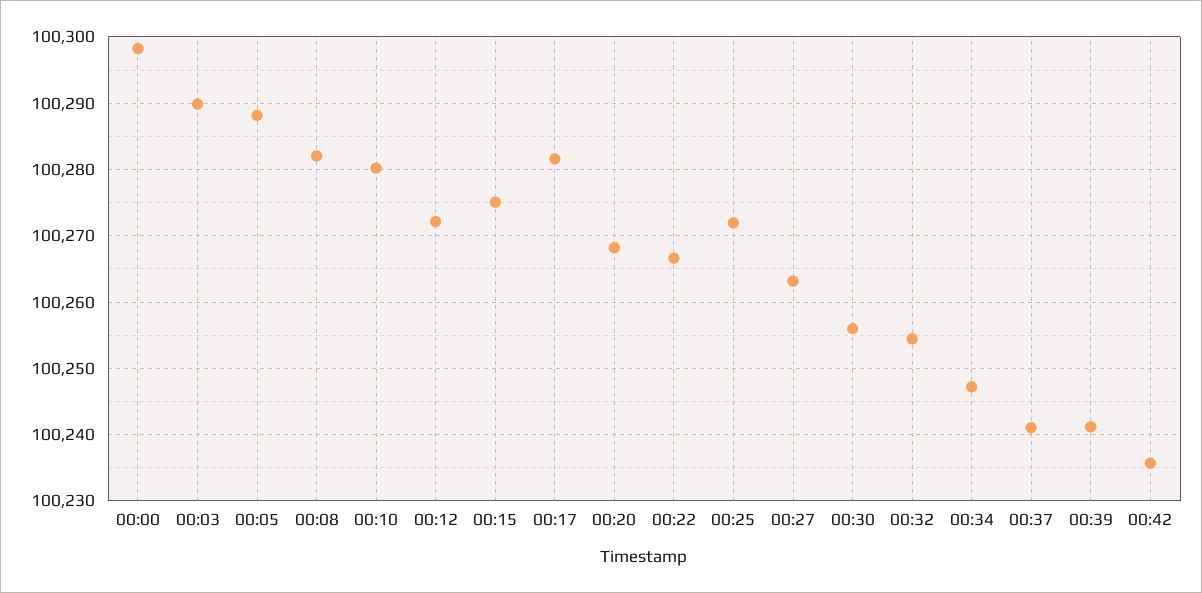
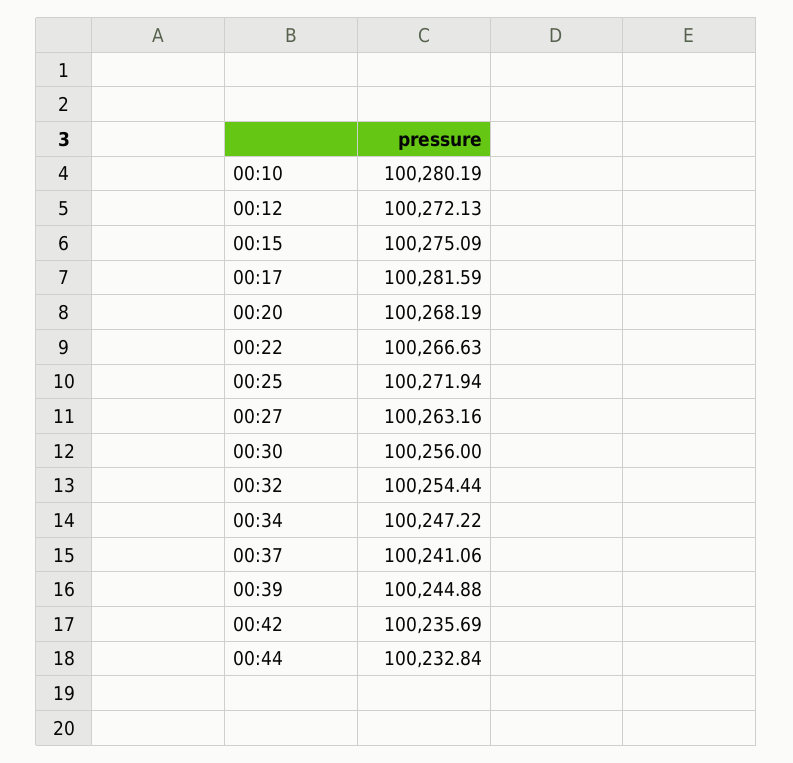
00:00: 100298 -> none
00:03: 100290 -> none
00:05: 100288 -> none
00:08: 100282 -> none
00:39: 100241 -> 100244.88
00:44: none -> 100232.84

